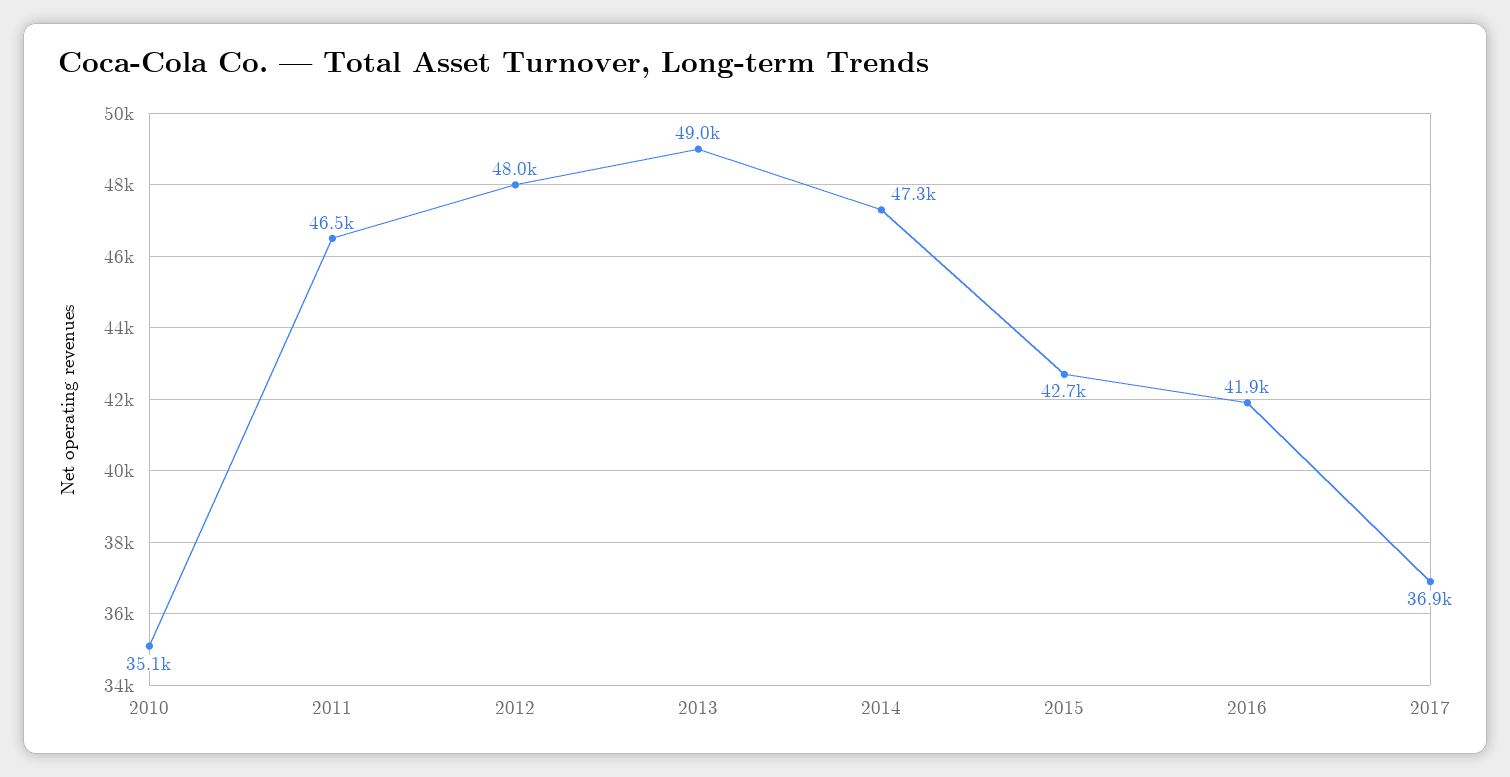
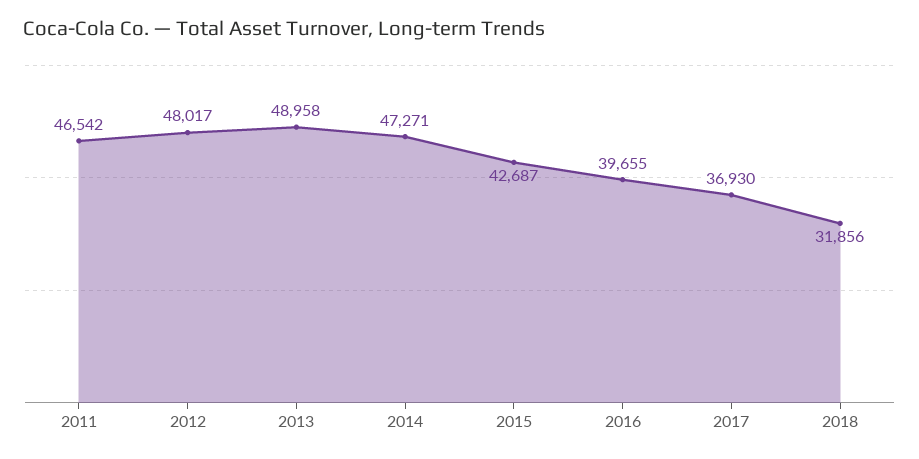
2010: 35100 -> none
2016: 41900 -> 39655
2018: none -> 31856

